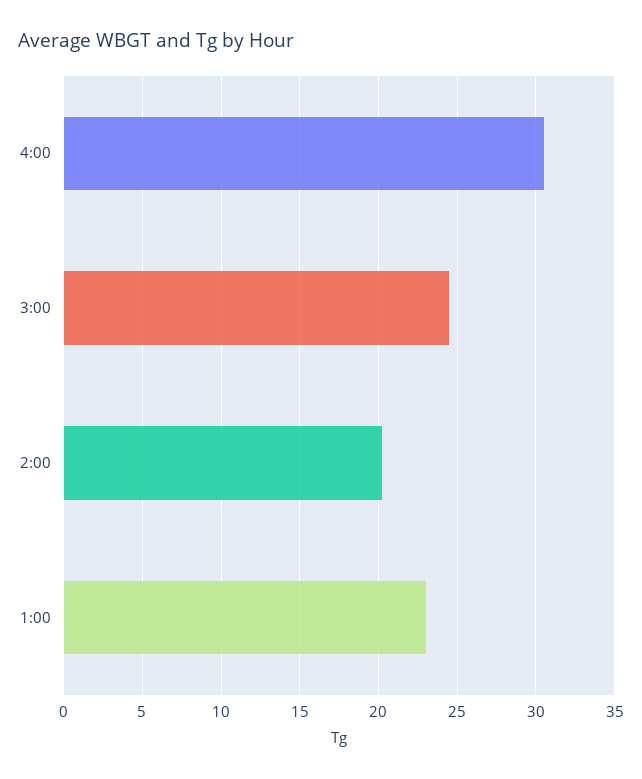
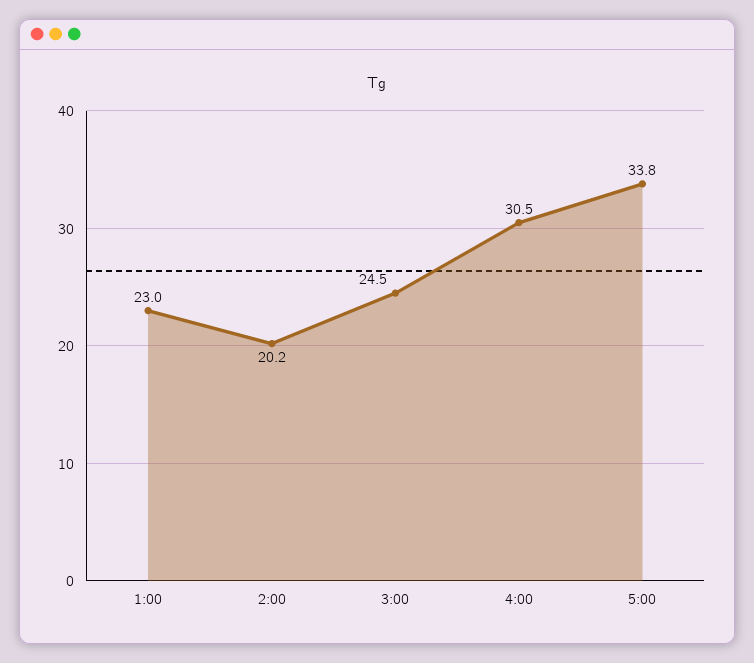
5:00: none -> 33.8

